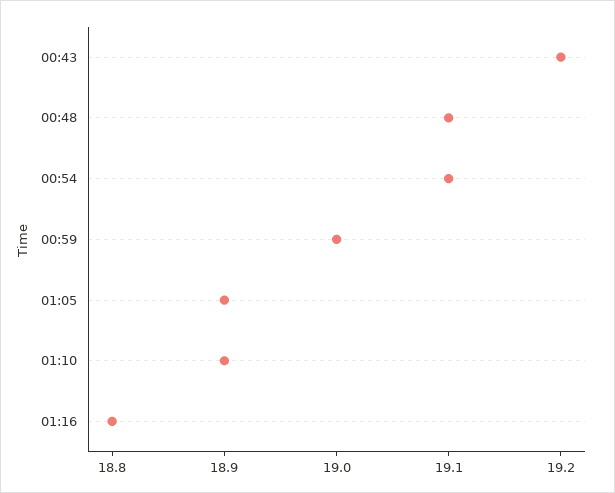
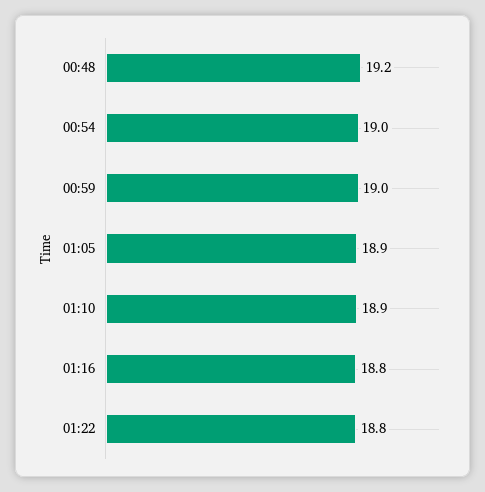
00:43: 19.2 -> none
00:48: 19.1 -> 19.2
00:54: 19.1 -> 19
01:22: none -> 18.8

